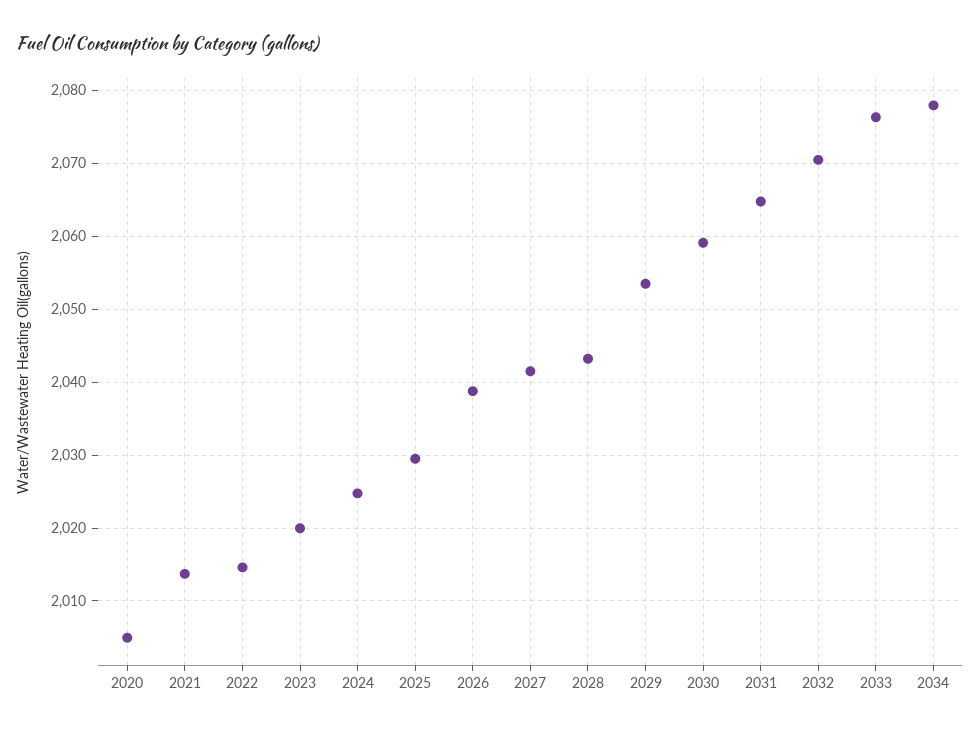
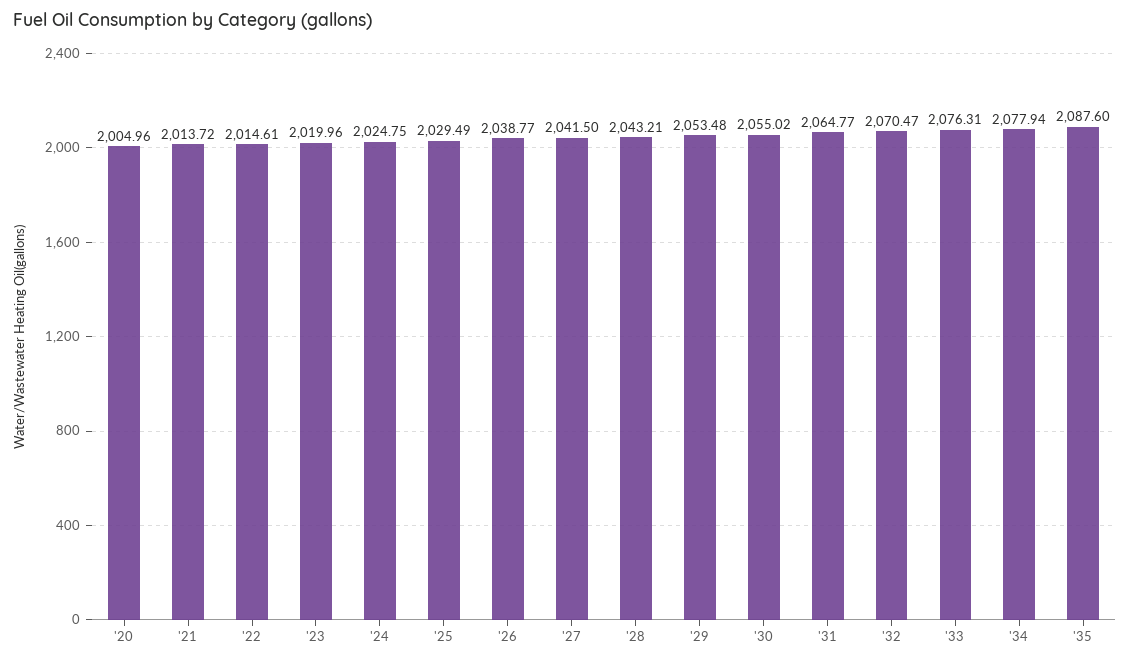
2030: 2059 -> 2055.02
'35: none -> 2087.6

